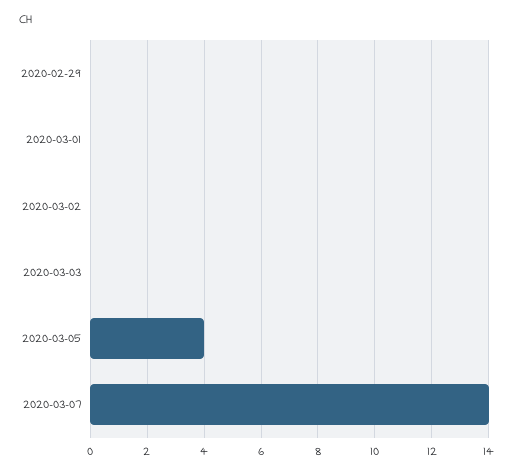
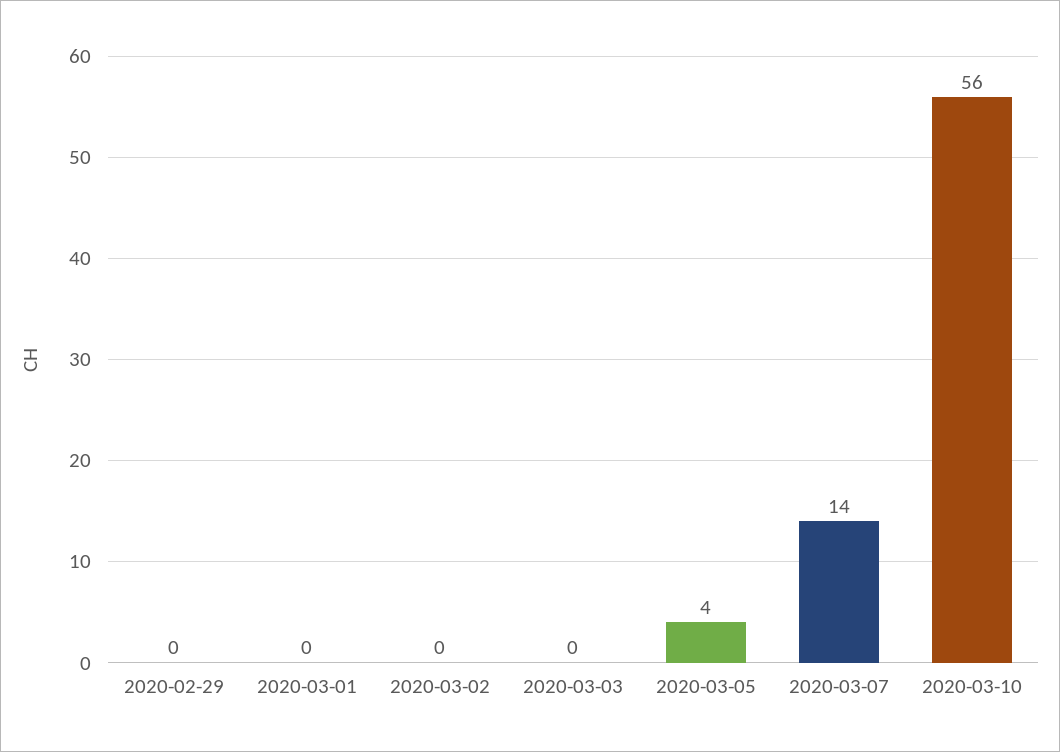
2020-03-10: none -> 56

